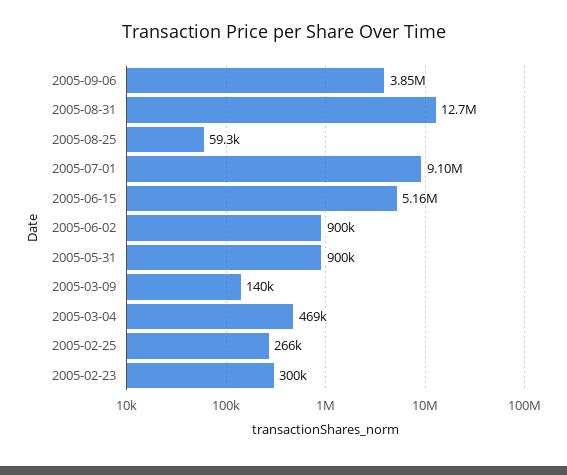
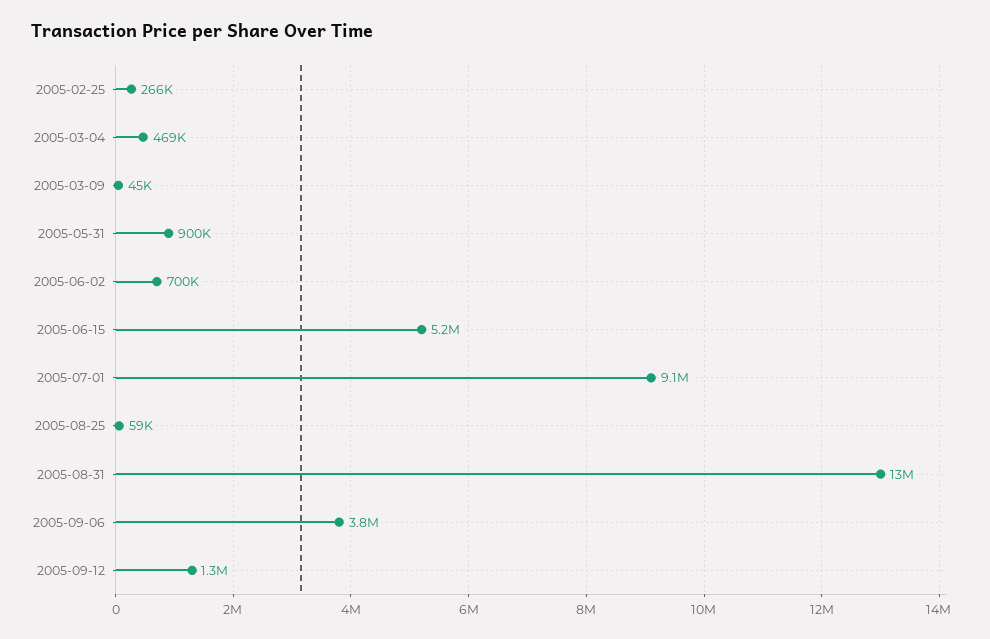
2005-06-02: 900000 -> 700000
2005-03-09: 140000 -> 45000
2005-02-23: 300000 -> none
2005-09-12: none -> 1300000

